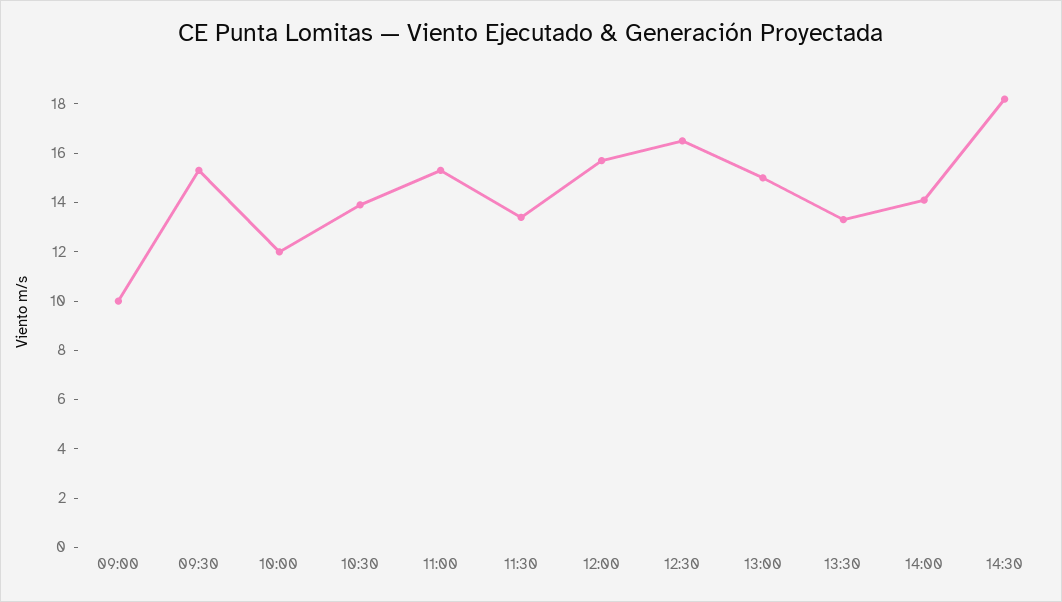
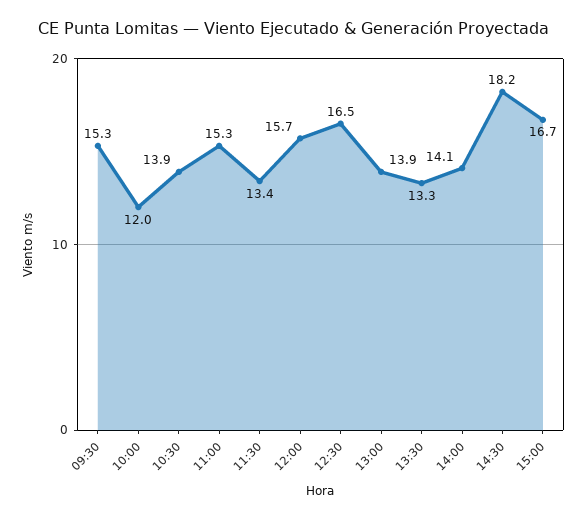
09:00: 10 -> none
13:00: 15 -> 13.9
15:00: none -> 16.7

